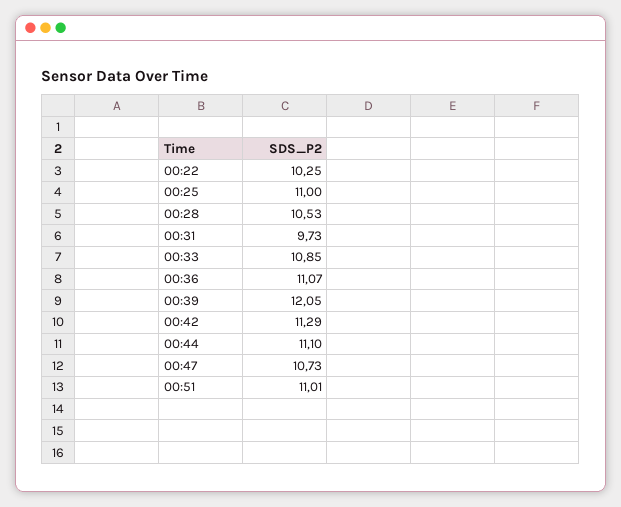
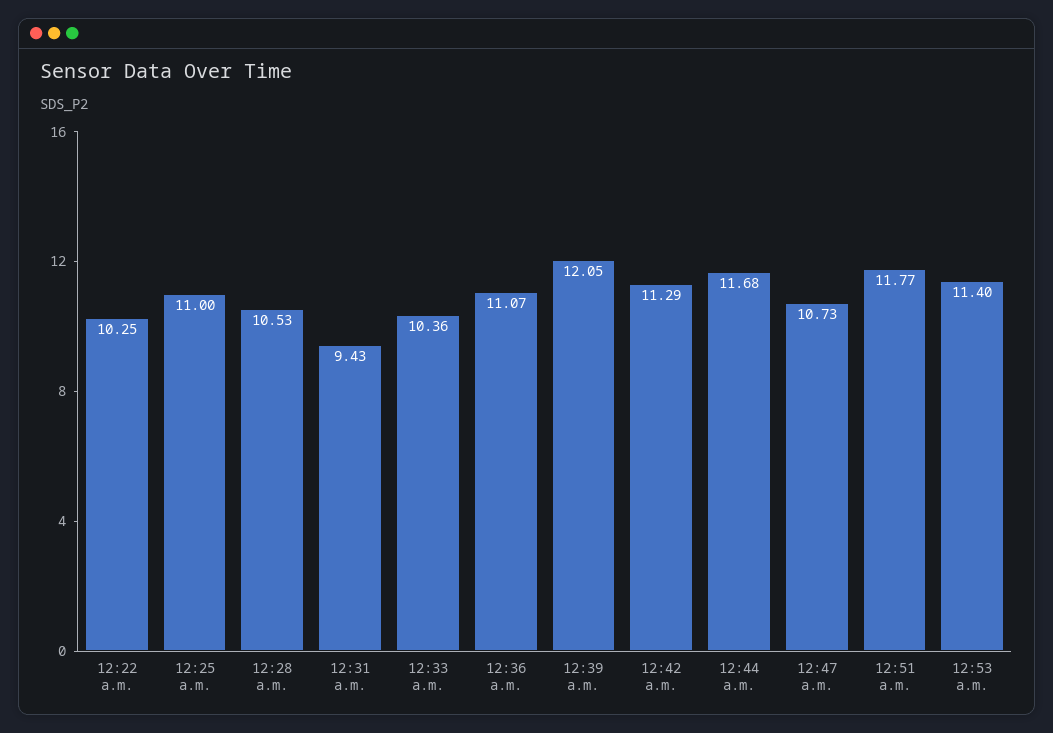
00:31: 9.73 -> 9.43
00:33: 10.85 -> 10.36
00:44: 11.1 -> 11.68
00:51: 11.01 -> 11.77
12:53 a.m.: none -> 11.4

